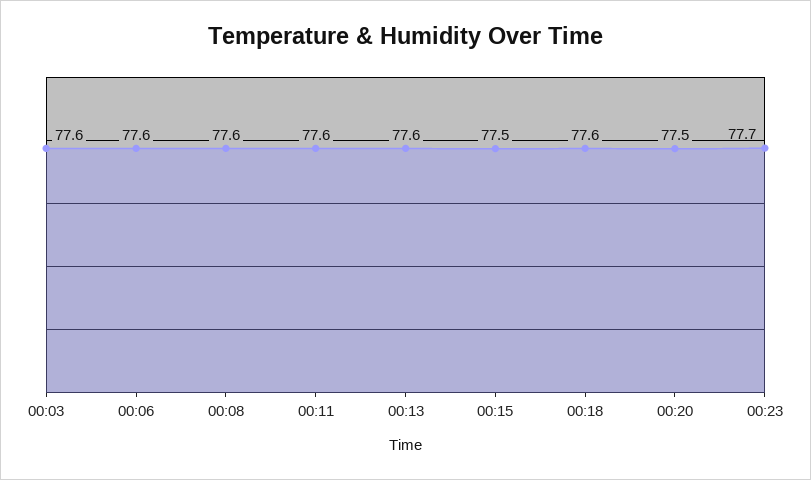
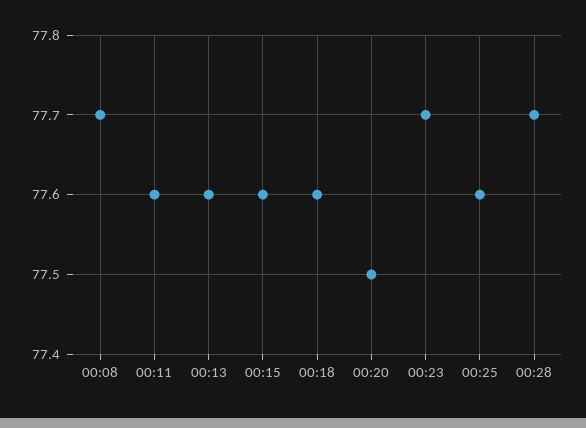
00:03: 77.6 -> none
00:06: 77.6 -> none
00:08: 77.6 -> 77.7
00:15: 77.5 -> 77.6
00:25: none -> 77.6
00:28: none -> 77.7

